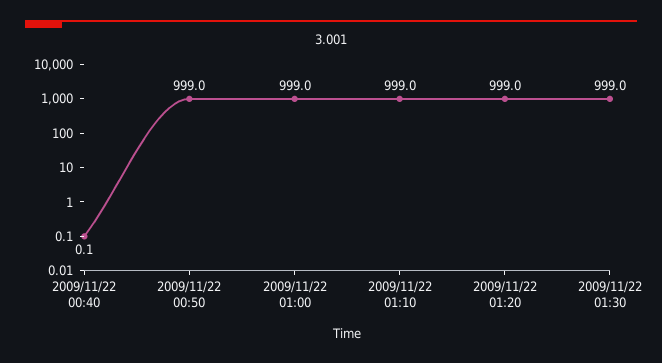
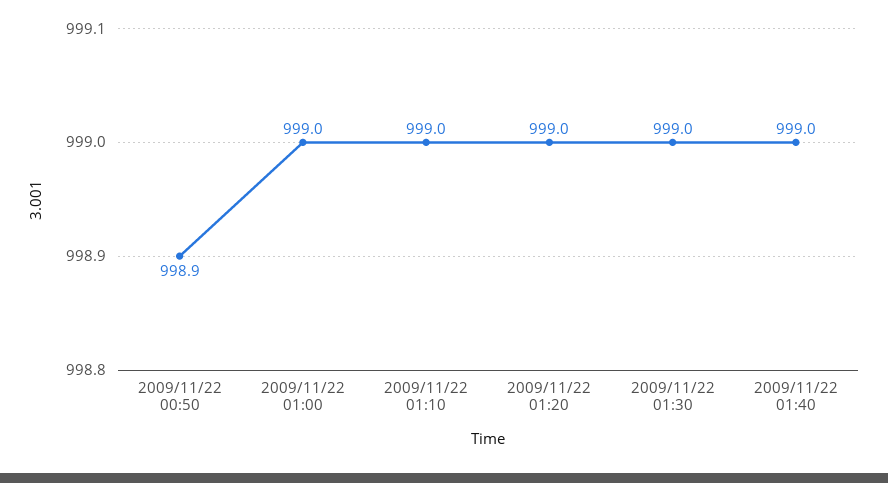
2009/11/22 00:40: 0.1 -> none
2009/11/22 00:50: 999 -> 998.9
2009/11/22 01:40: none -> 999

